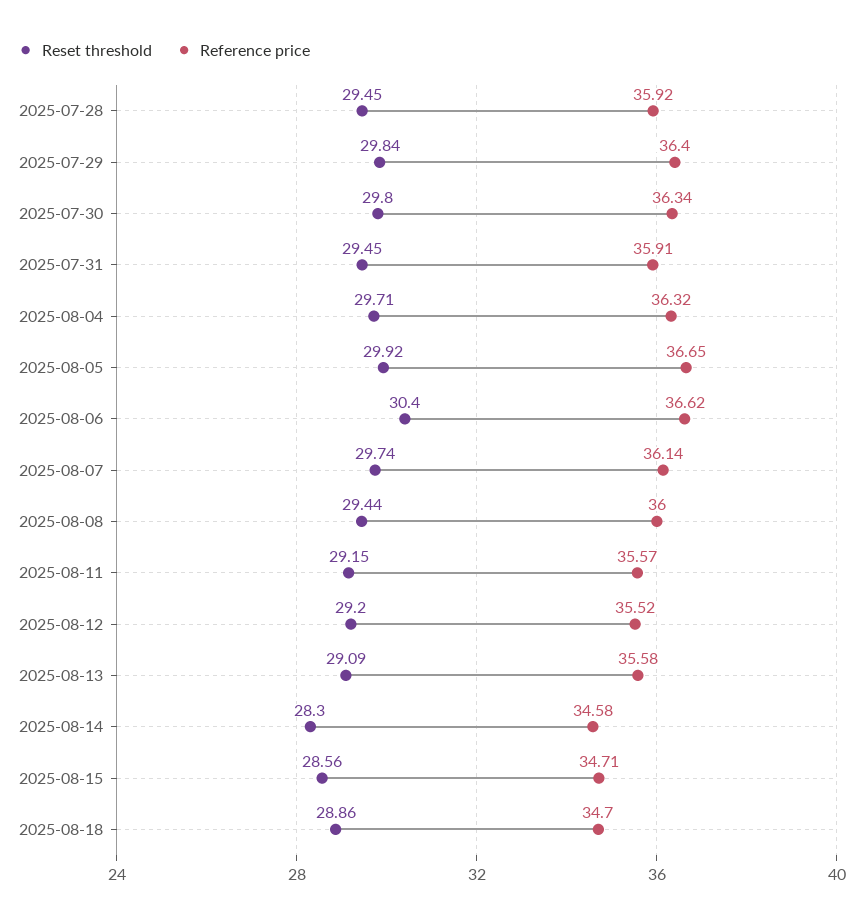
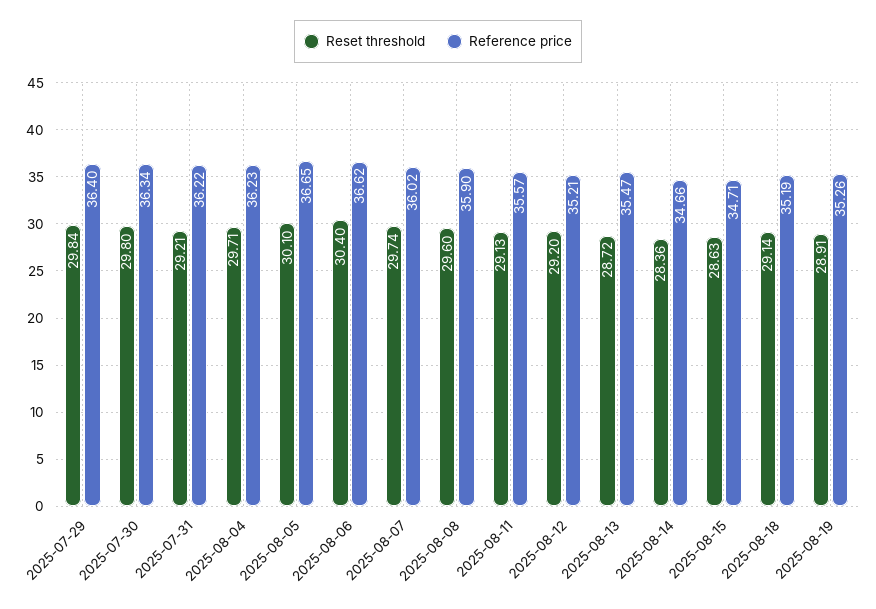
Reset threshold, 2025-07-28: 29.45 -> none
Reference price, 2025-07-28: 35.92 -> none
Reset threshold, 2025-07-31: 29.45 -> 29.21
Reference price, 2025-07-31: 35.91 -> 36.22
Reference price, 2025-08-04: 36.32 -> 36.23
Reset threshold, 2025-08-05: 29.92 -> 30.1
Reference price, 2025-08-07: 36.14 -> 36.02
Reset threshold, 2025-08-08: 29.44 -> 29.6
Reference price, 2025-08-08: 36 -> 35.9
Reset threshold, 2025-08-11: 29.15 -> 29.13
Reference price, 2025-08-12: 35.52 -> 35.21
Reset threshold, 2025-08-13: 29.09 -> 28.72
Reference price, 2025-08-13: 35.58 -> 35.47
Reset threshold, 2025-08-14: 28.3 -> 28.36
Reference price, 2025-08-14: 34.58 -> 34.66
Reset threshold, 2025-08-15: 28.56 -> 28.63
Reset threshold, 2025-08-18: 28.86 -> 29.14
Reference price, 2025-08-18: 34.7 -> 35.19
Reset threshold, 2025-08-19: none -> 28.91
Reference price, 2025-08-19: none -> 35.26

